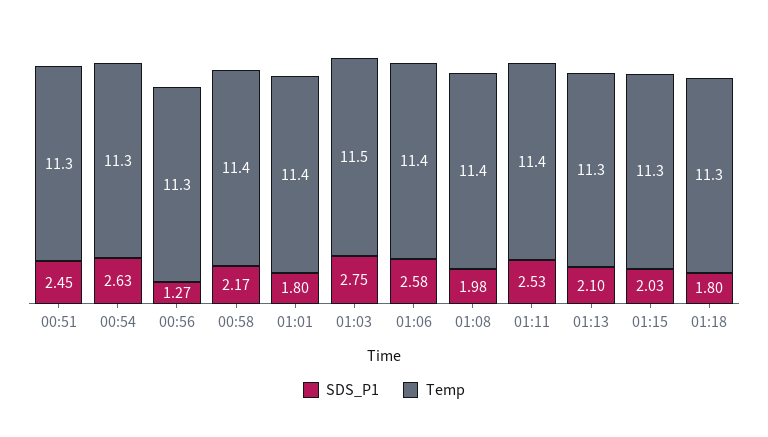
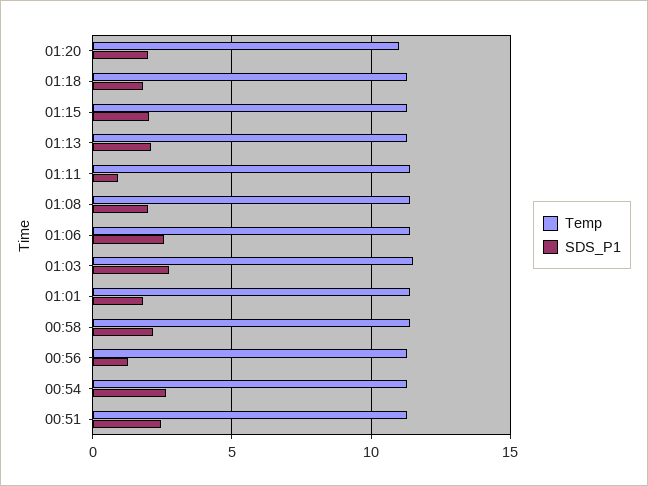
SDS_P1, 01:11: 2.53 -> 1
Temp, 01:20: none -> 11
SDS_P1, 01:20: none -> 2

